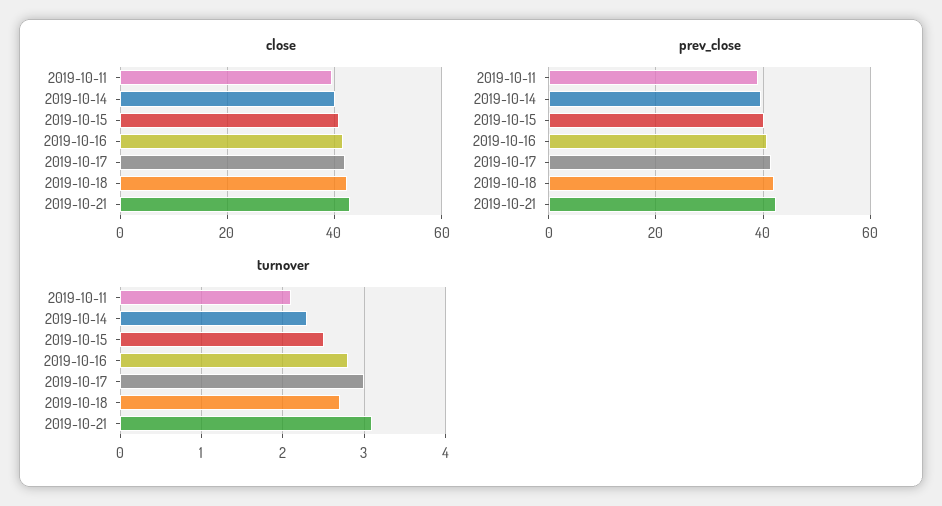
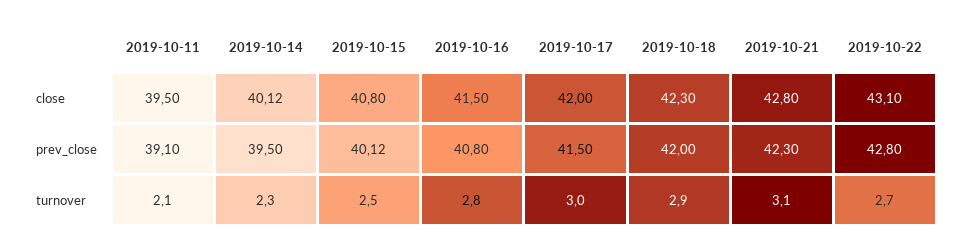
turnover, 2019-10-18: 2.7 -> 2.9
close, 2019-10-22: none -> 43.1
prev_close, 2019-10-22: none -> 42.8
turnover, 2019-10-22: none -> 2.7

